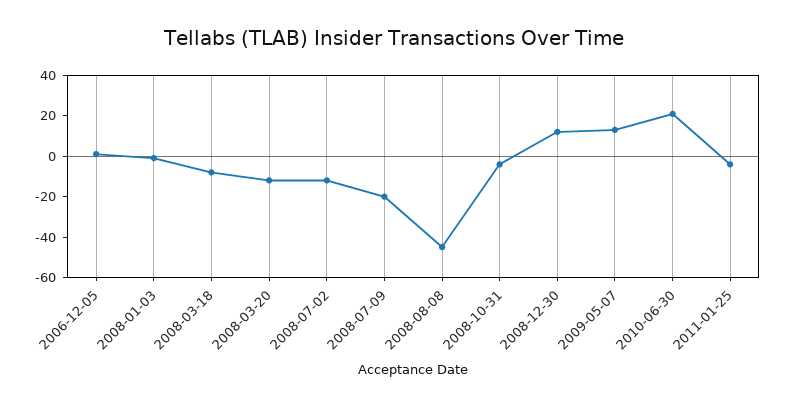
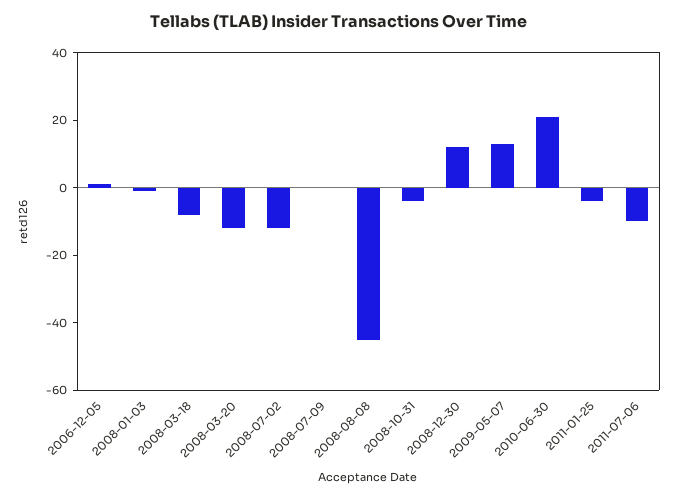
2008-07-09: -20 -> 0
2011-07-06: none -> -10

